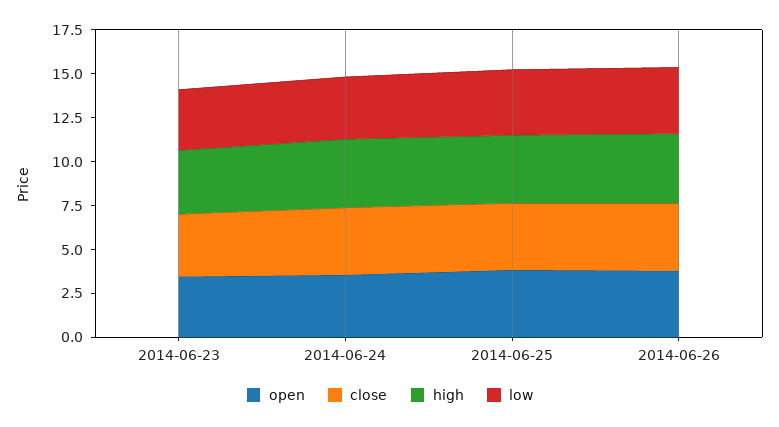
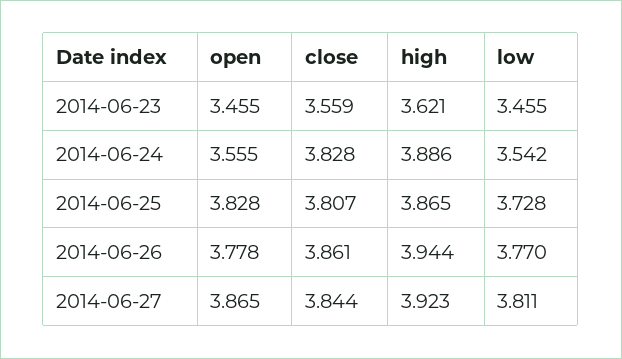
open, 2014-06-27: none -> 3.865
close, 2014-06-27: none -> 3.844
high, 2014-06-27: none -> 3.923
low, 2014-06-27: none -> 3.811

